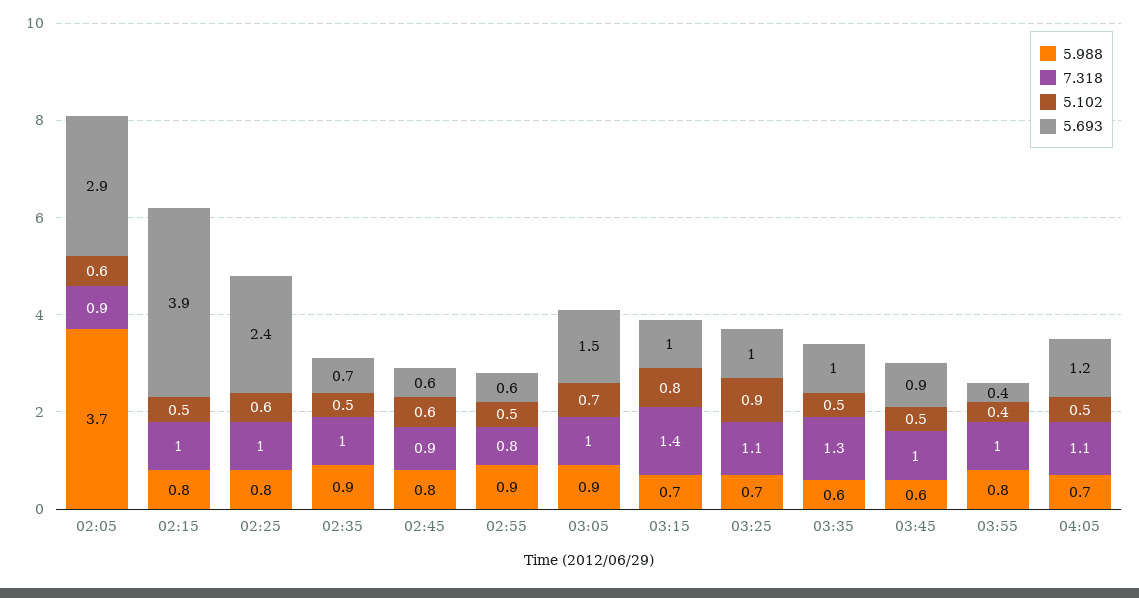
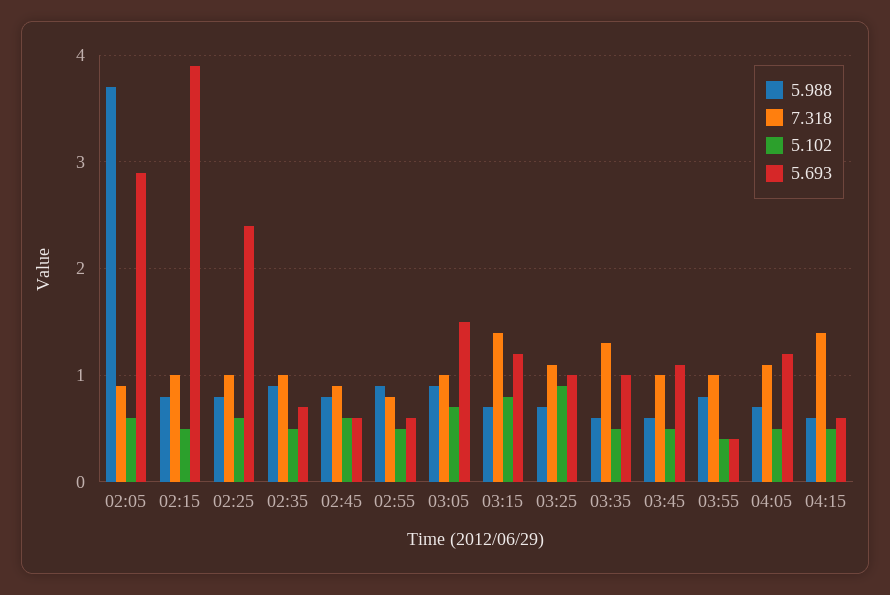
5.693, 03:15: 1 -> 1.2
5.693, 03:45: 0.9 -> 1.1
5.988, 04:15: none -> 0.6
7.318, 04:15: none -> 1.4
5.102, 04:15: none -> 0.5
5.693, 04:15: none -> 0.6

